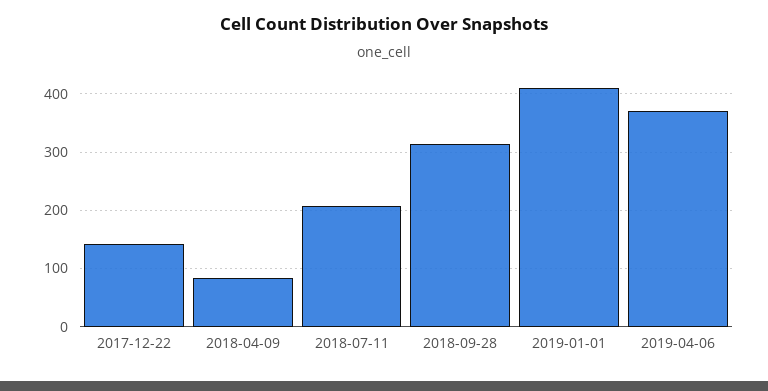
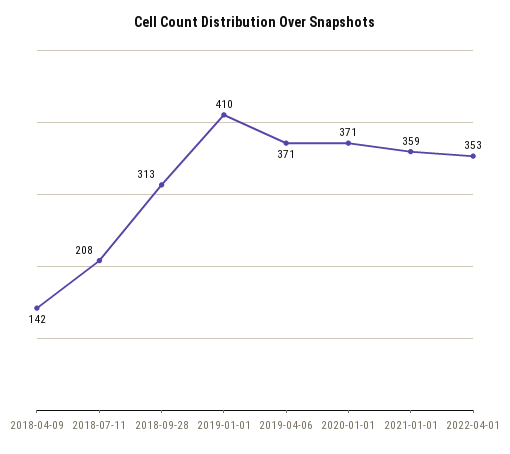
2017-12-22: 140 -> none
2018-04-09: 80 -> 142
2020-01-01: none -> 371
2021-01-01: none -> 359
2022-04-01: none -> 353

